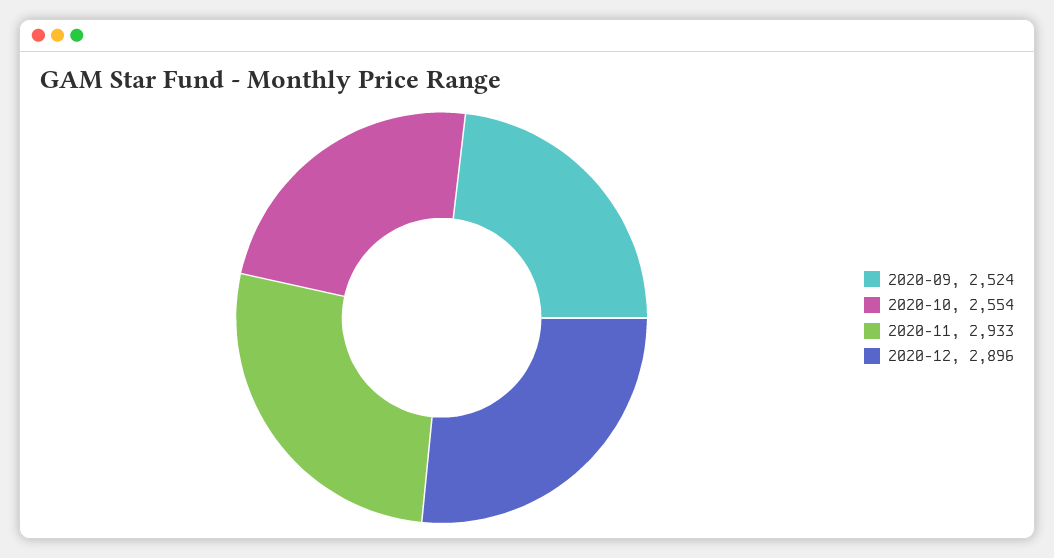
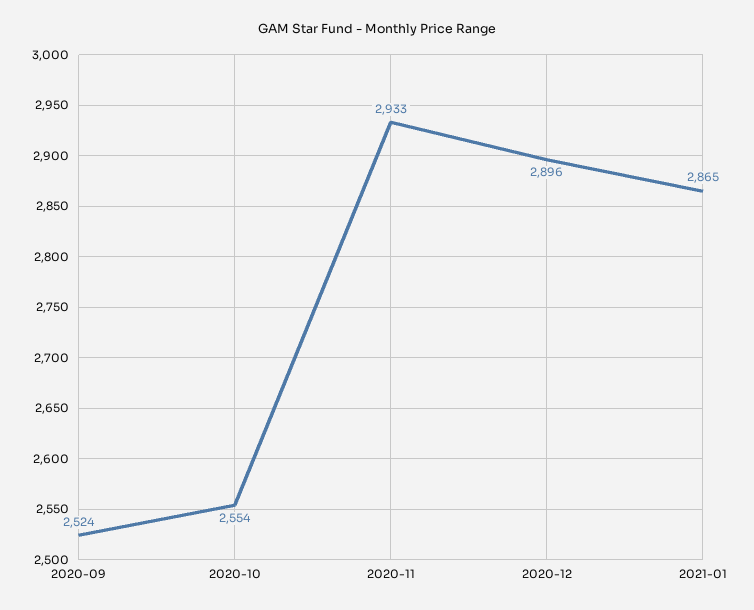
2021-01: none -> 2865

